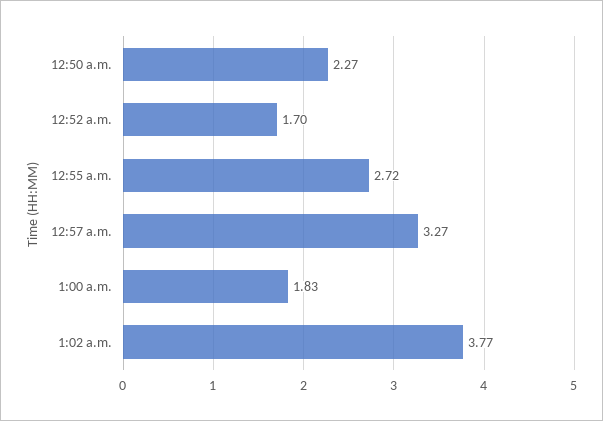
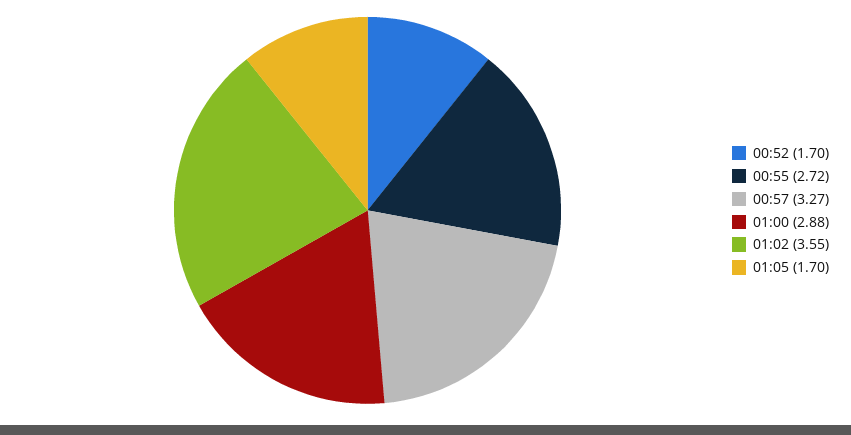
12:50 a.m.: 2.27 -> none
1:00 a.m.: 1.83 -> 2.88
1:02 a.m.: 3.77 -> 3.55
01:05: none -> 1.7

